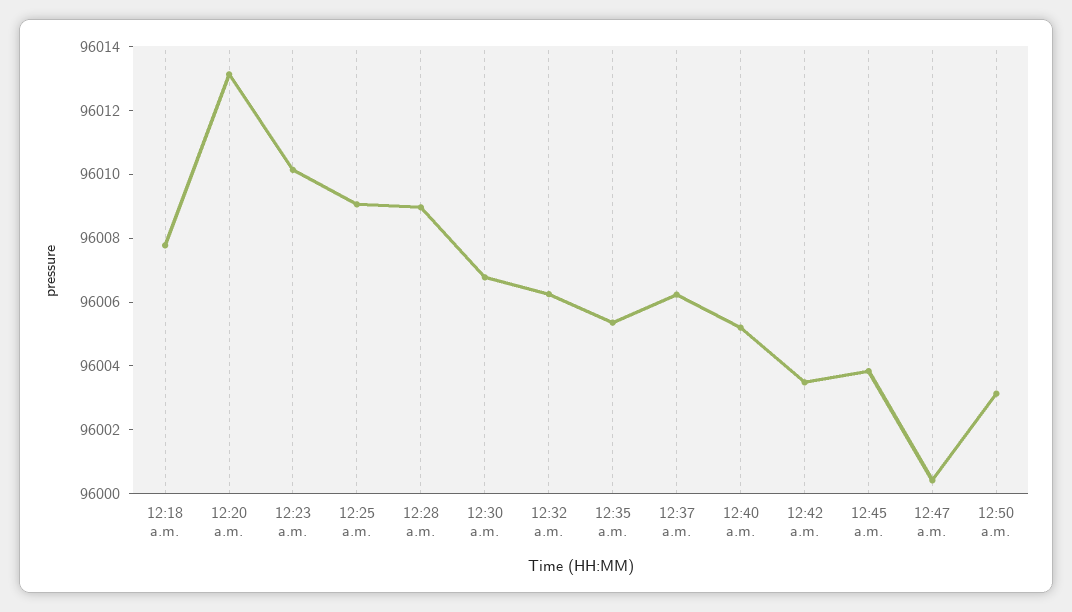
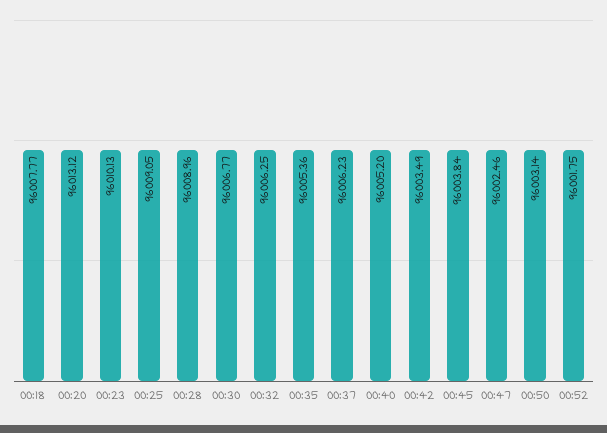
12:47 a.m.: 96000.5 -> 96002.46
00:52: none -> 96001.75

